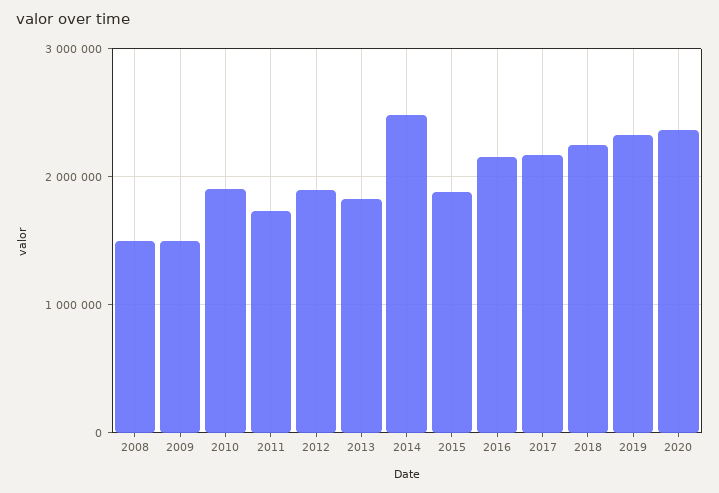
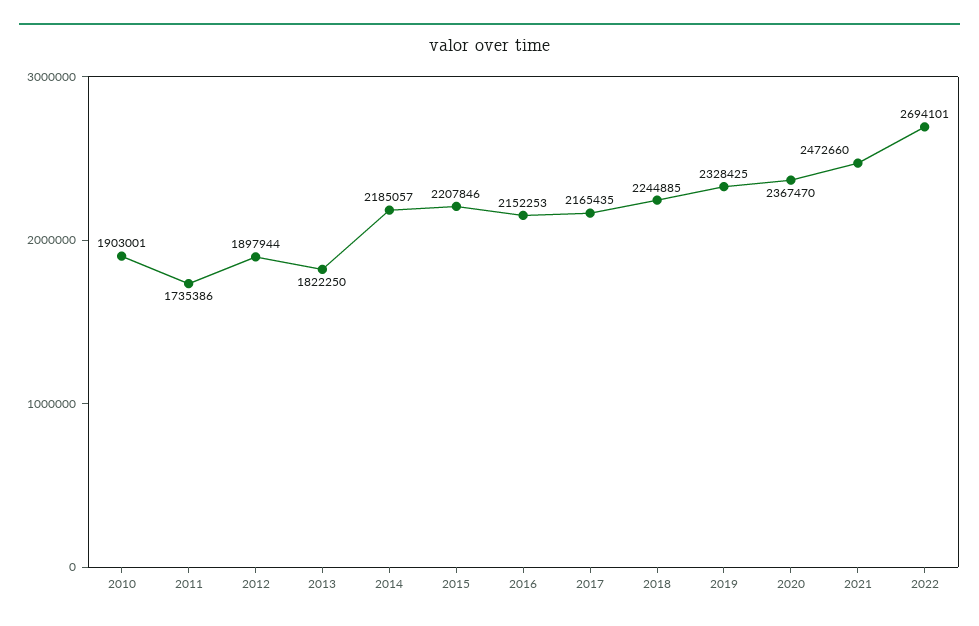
2008: 1500000 -> none
2009: 1500000 -> none
2014: 2500000 -> 2185057
2015: 1900000 -> 2207846
2021: none -> 2472660
2022: none -> 2694101

